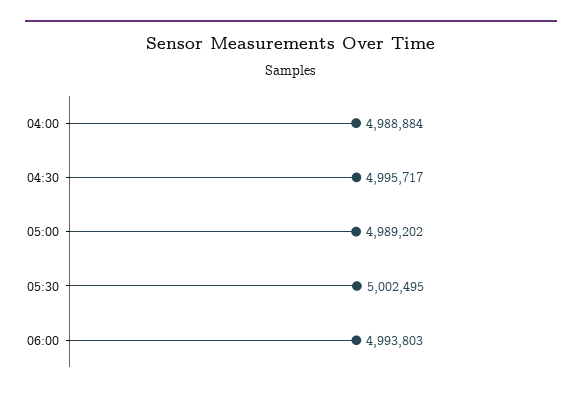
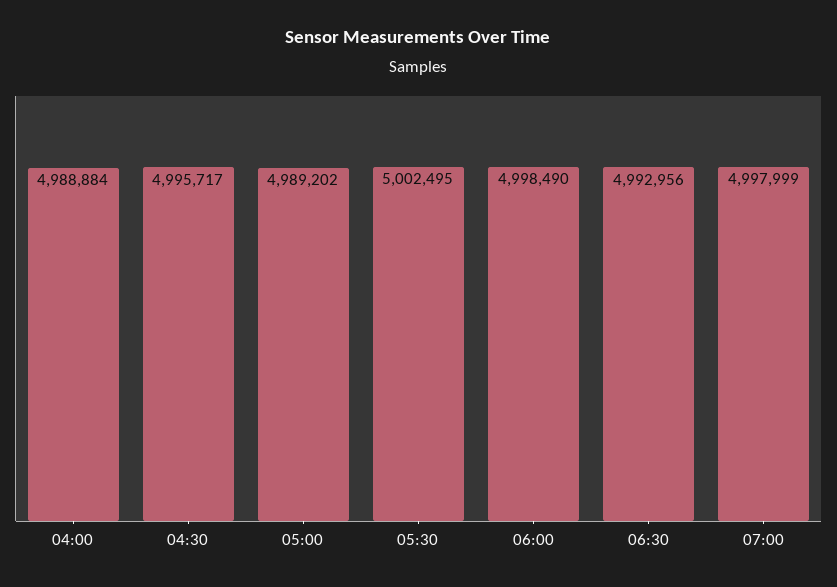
06:00: 4993803 -> 4998490
06:30: none -> 4992956
07:00: none -> 4997999

